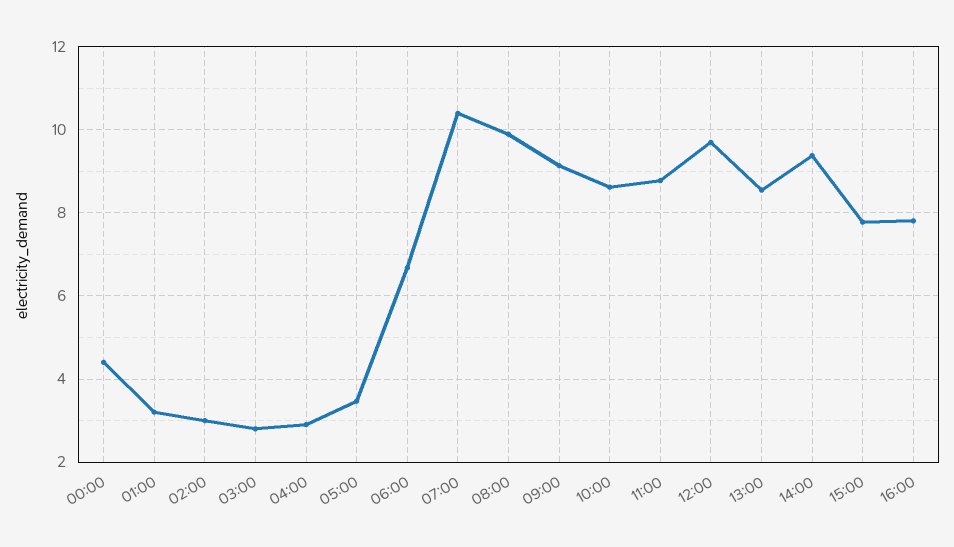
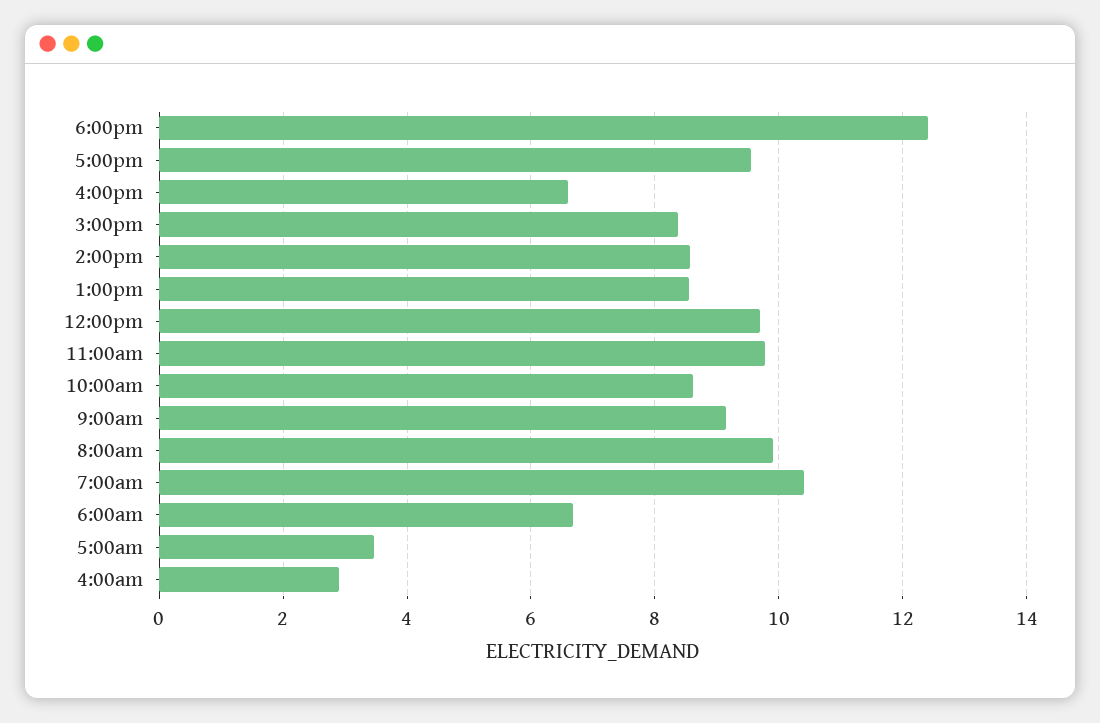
00:00: 4.4 -> none
01:00: 3.2 -> none
02:00: 3 -> none
03:00: 2.8 -> none
11:00: 8.8 -> 9.8
14:00: 9.4 -> 8.6
15:00: 7.8 -> 8.4
16:00: 7.8 -> 6.6
6:00pm: none -> 12.4
5:00pm: none -> 9.6

